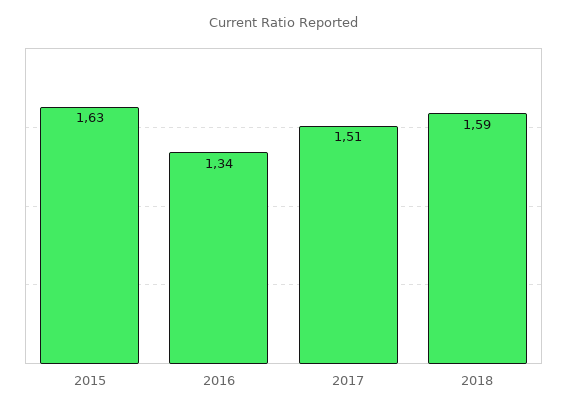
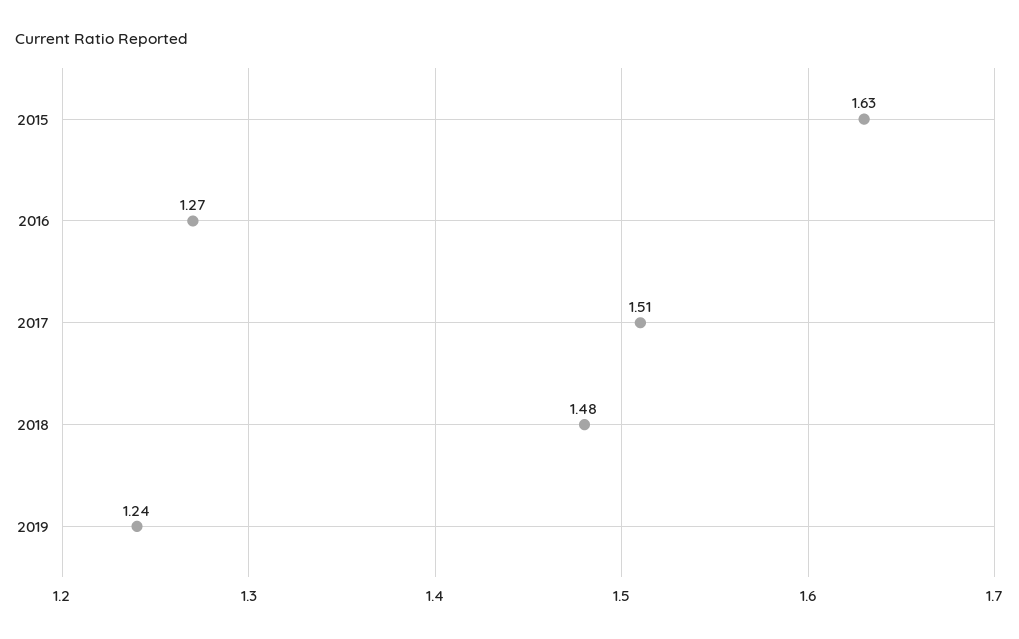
2016: 1.34 -> 1.27
2018: 1.59 -> 1.48
2019: none -> 1.24

